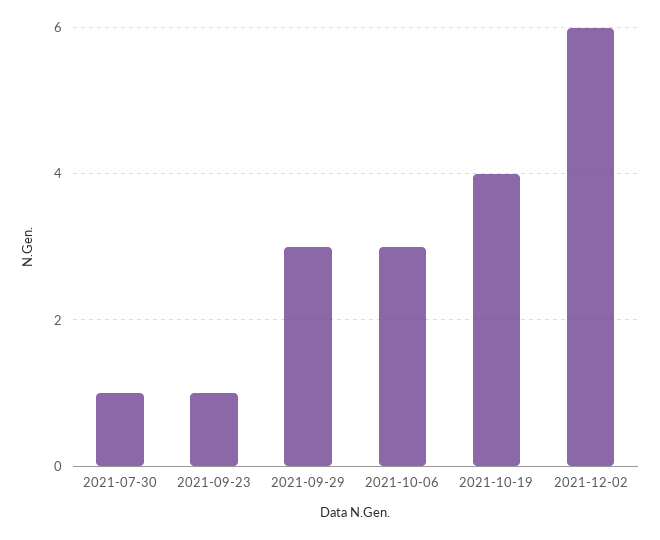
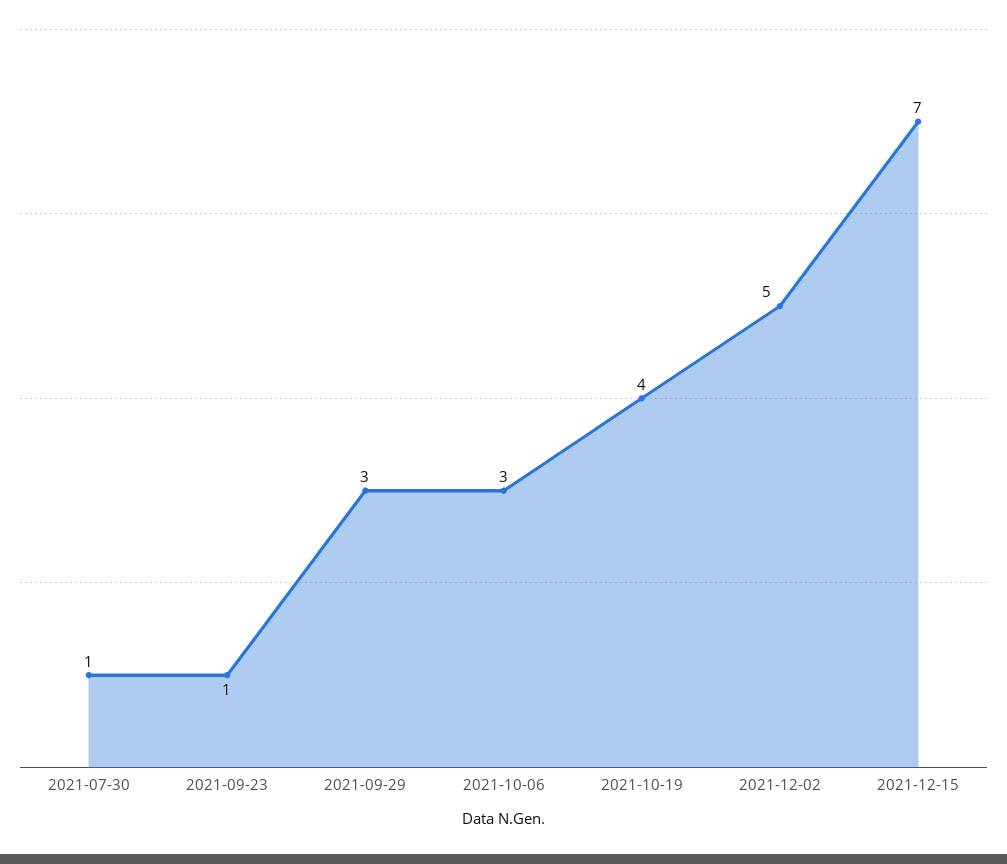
2021-12-02: 6 -> 5
2021-12-15: none -> 7

